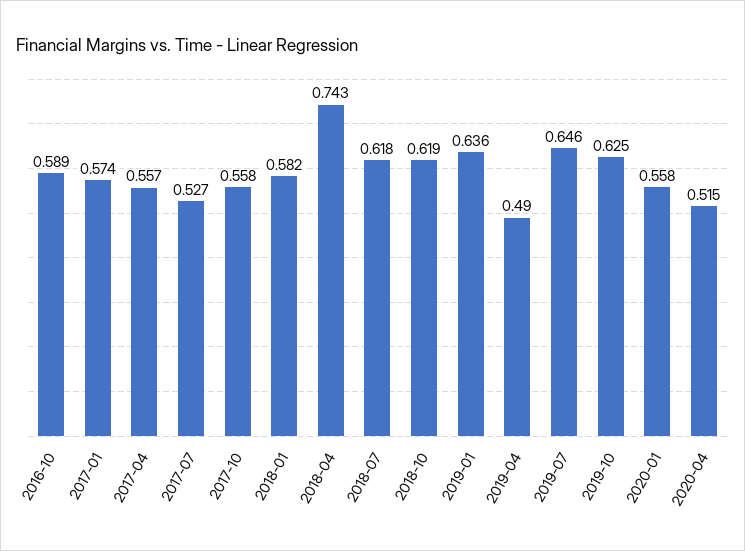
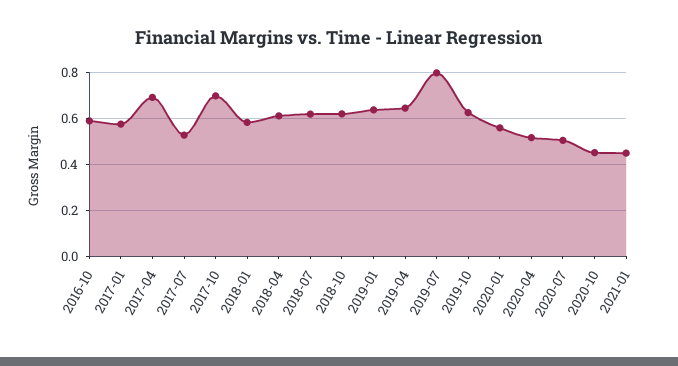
2017-04: 0.557 -> 0.7
2017-10: 0.558 -> 0.7
2018-04: 0.743 -> 0.6
2019-04: 0.49 -> 0.65
2019-07: 0.646 -> 0.8
2020-07: none -> 0.5
2020-10: none -> 0.45
2021-01: none -> 0.45

